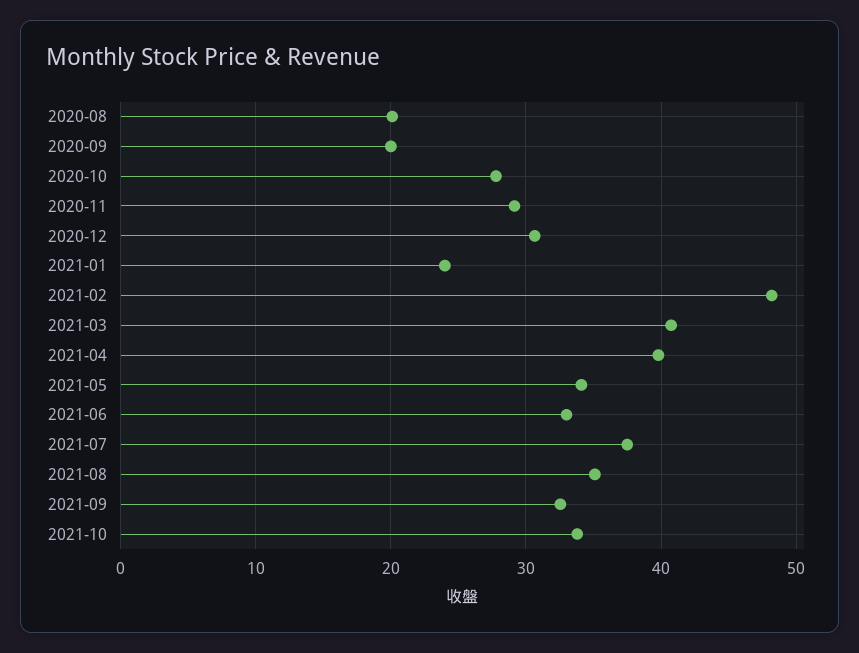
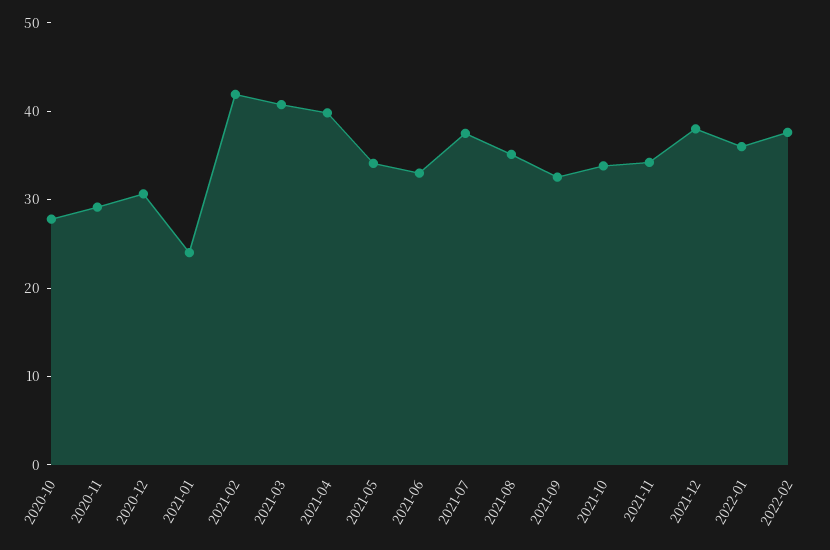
2020-08: 20 -> none
2020-09: 20 -> none
2021-02: 48 -> 42
2021-11: none -> 34
2021-12: none -> 38
2022-01: none -> 36
2022-02: none -> 38

